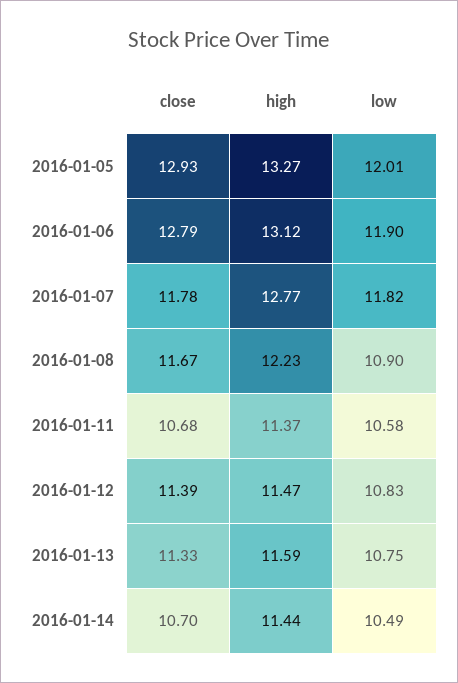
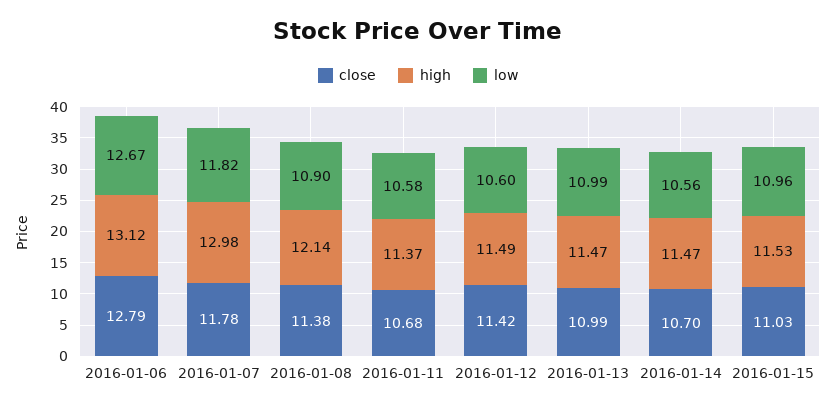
close, 2016-01-05: 12.93 -> none
high, 2016-01-05: 13.27 -> none
low, 2016-01-05: 12.01 -> none
low, 2016-01-06: 11.9 -> 12.67
high, 2016-01-07: 12.77 -> 12.98
close, 2016-01-08: 11.67 -> 11.38
high, 2016-01-08: 12.23 -> 12.14
close, 2016-01-12: 11.39 -> 11.42
high, 2016-01-12: 11.47 -> 11.49
low, 2016-01-12: 10.83 -> 10.6
close, 2016-01-13: 11.33 -> 10.99
high, 2016-01-13: 11.59 -> 11.47
low, 2016-01-13: 10.75 -> 10.99
high, 2016-01-14: 11.44 -> 11.47
low, 2016-01-14: 10.49 -> 10.56
close, 2016-01-15: none -> 11.03
high, 2016-01-15: none -> 11.53
low, 2016-01-15: none -> 10.96

